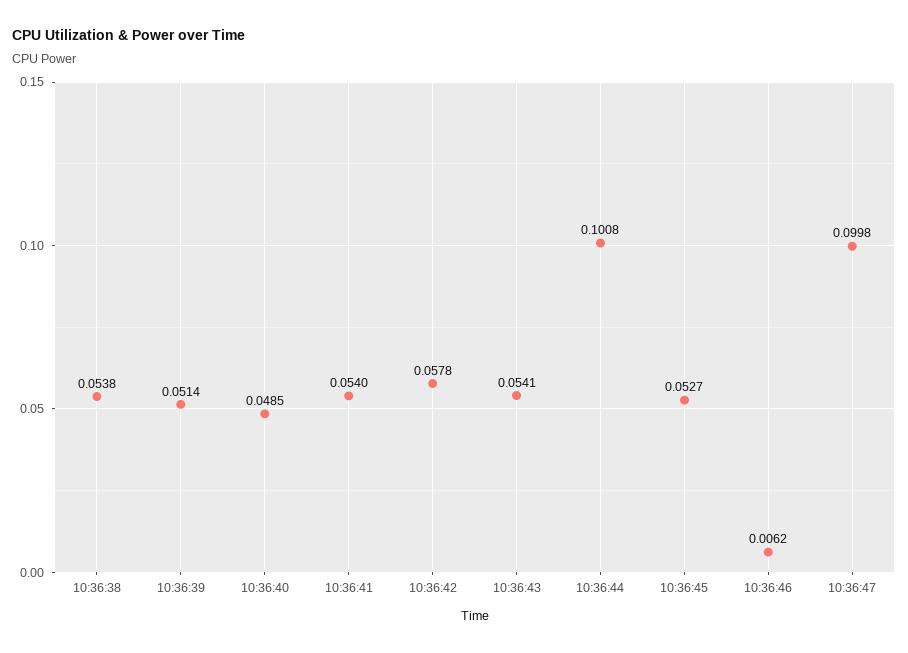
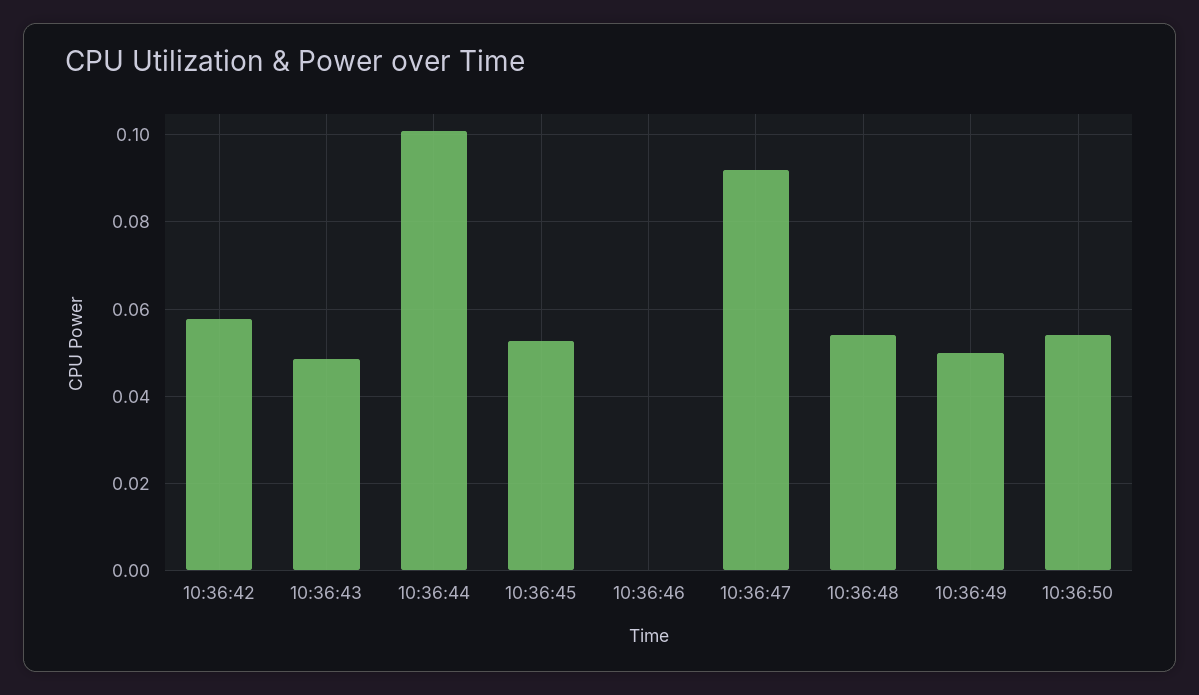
10:36:38: 0.0538 -> none
10:36:39: 0.0514 -> none
10:36:40: 0.0485 -> none
10:36:41: 0.054 -> none
10:36:43: 0.0541 -> 0.048
10:36:46: 0.0062 -> 0
10:36:47: 0.0998 -> 0.092
10:36:48: none -> 0.054
10:36:49: none -> 0.05
10:36:50: none -> 0.054

